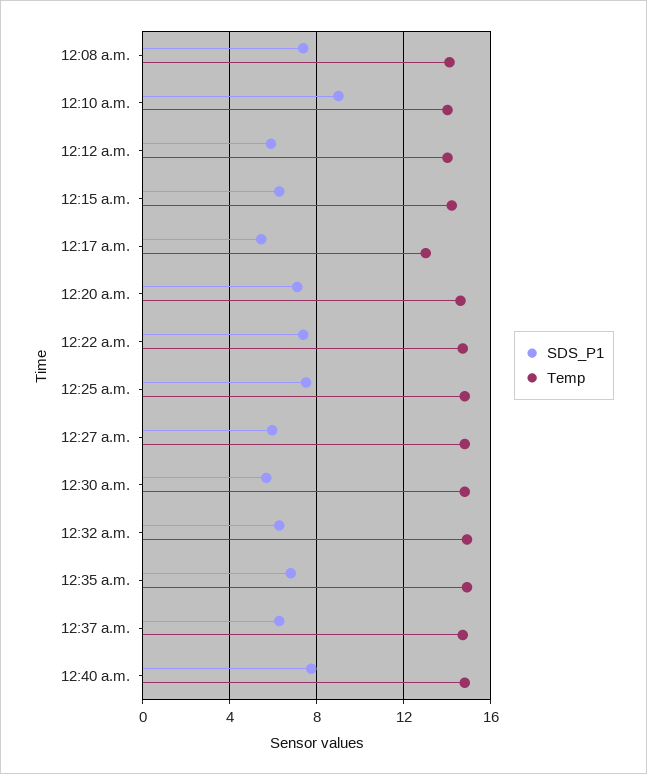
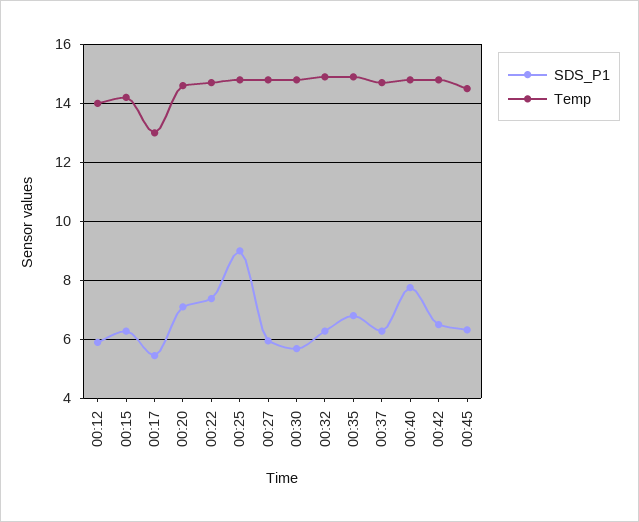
SDS_P1, 12:08 a.m.: 7.5 -> none
Temp, 12:08 a.m.: 14 -> none
SDS_P1, 12:10 a.m.: 9 -> none
Temp, 12:10 a.m.: 14 -> none
SDS_P1, 12:25 a.m.: 7.5 -> 9
SDS_P1, 00:42: none -> 6.5
Temp, 00:42: none -> 14.75
SDS_P1, 00:45: none -> 6.25
Temp, 00:45: none -> 14.5

